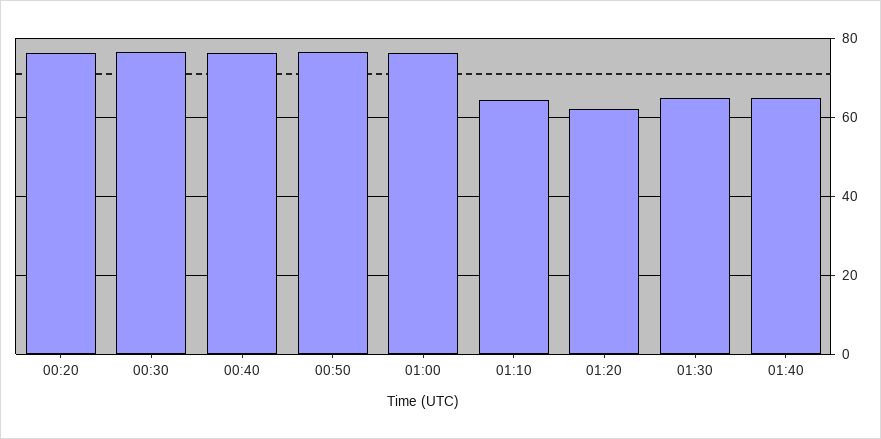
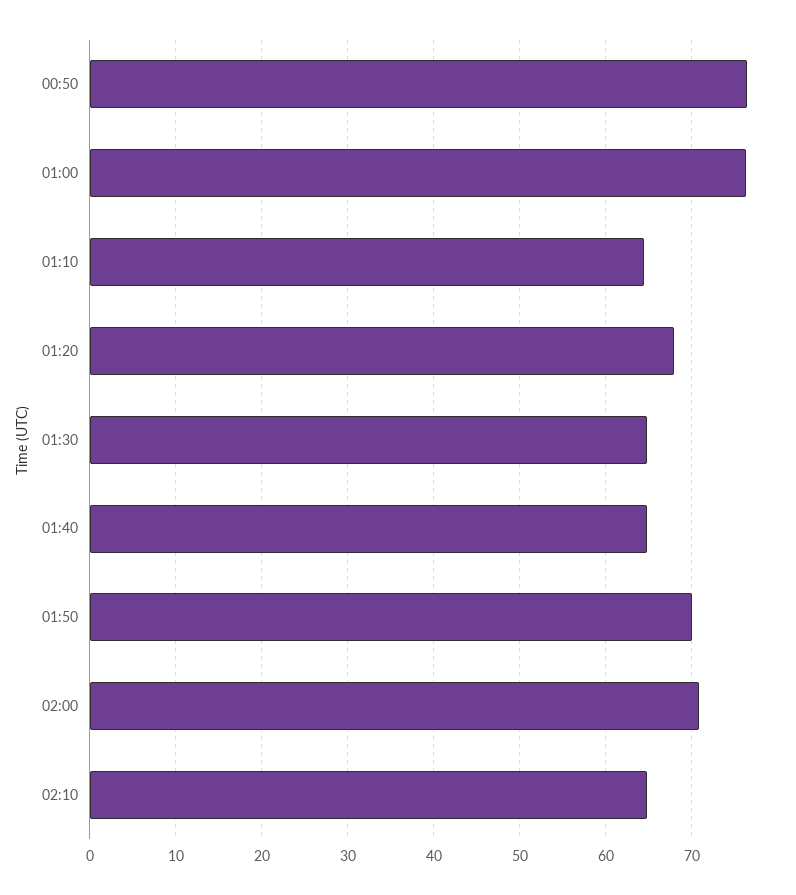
00:20: 76 -> none
00:30: 76 -> none
00:40: 76 -> none
01:20: 62 -> 68
01:50: none -> 70
02:00: none -> 71
02:10: none -> 65

